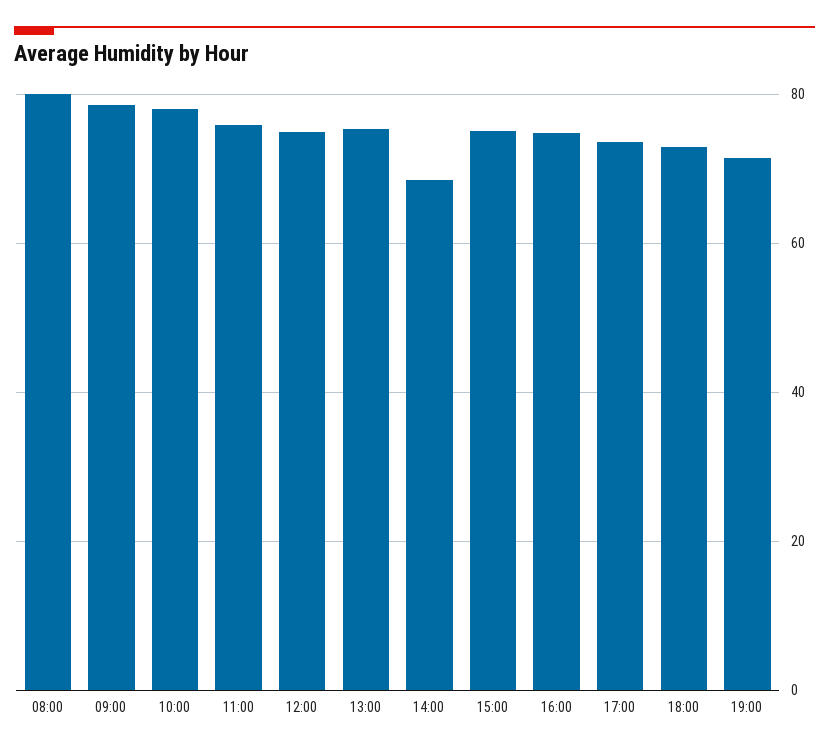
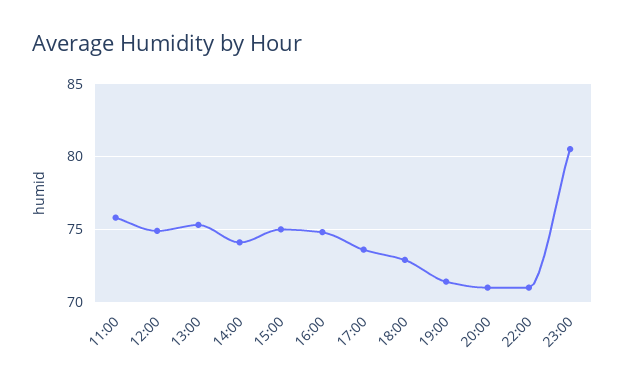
08:00: 80 -> none
09:00: 78 -> none
10:00: 78 -> none
14:00: 68 -> 74
20:00: none -> 71
22:00: none -> 71
23:00: none -> 80.5

